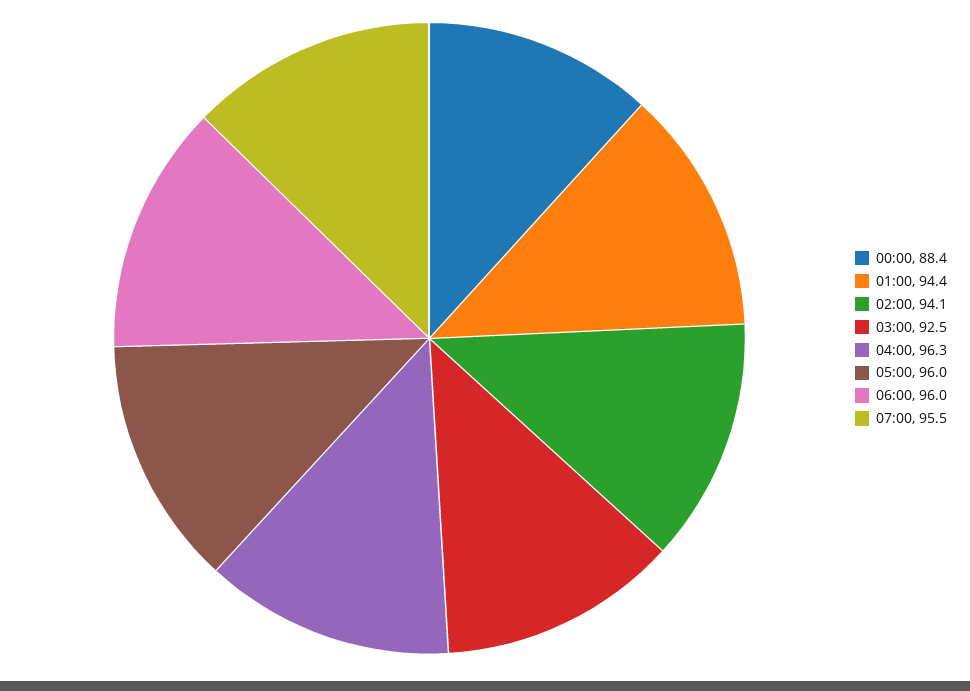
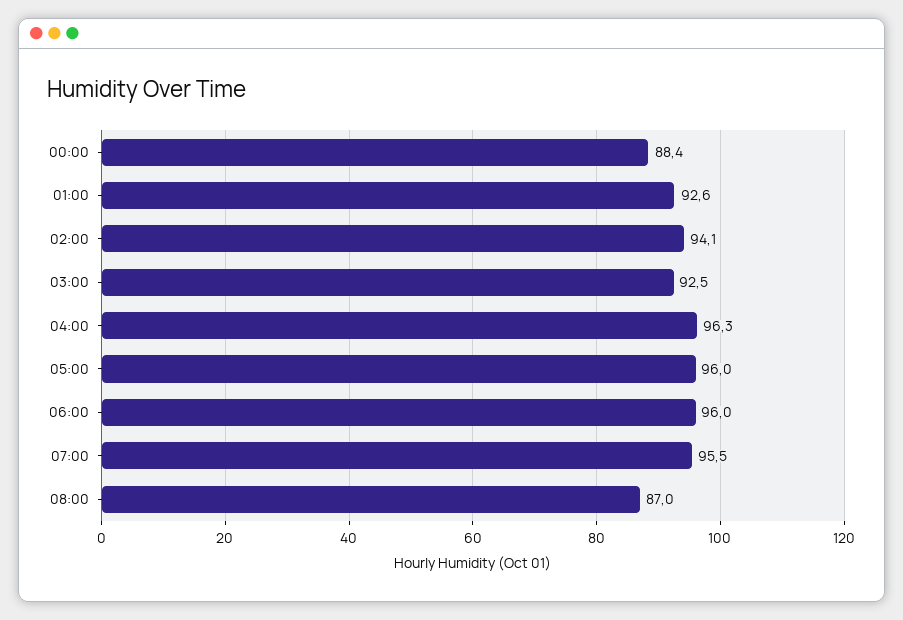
01:00: 94.4 -> 92.6
08:00: none -> 87

